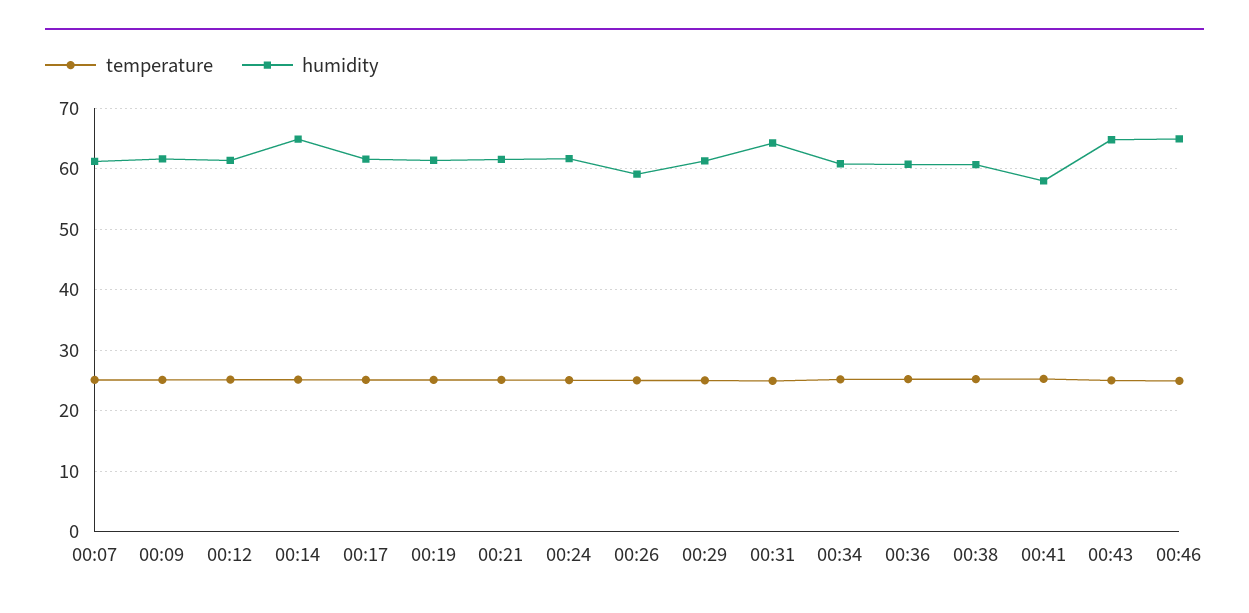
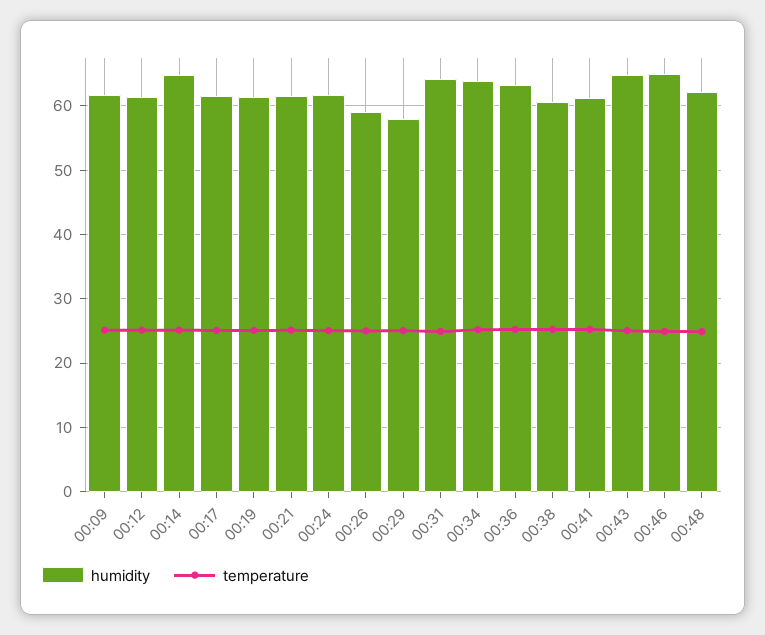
temperature, 00:07: 25 -> none
humidity, 00:07: 61 -> none
humidity, 00:29: 61 -> 58
humidity, 00:34: 61 -> 64
humidity, 00:36: 61 -> 63
humidity, 00:41: 58 -> 61
humidity, 00:48: none -> 62
temperature, 00:48: none -> 25

